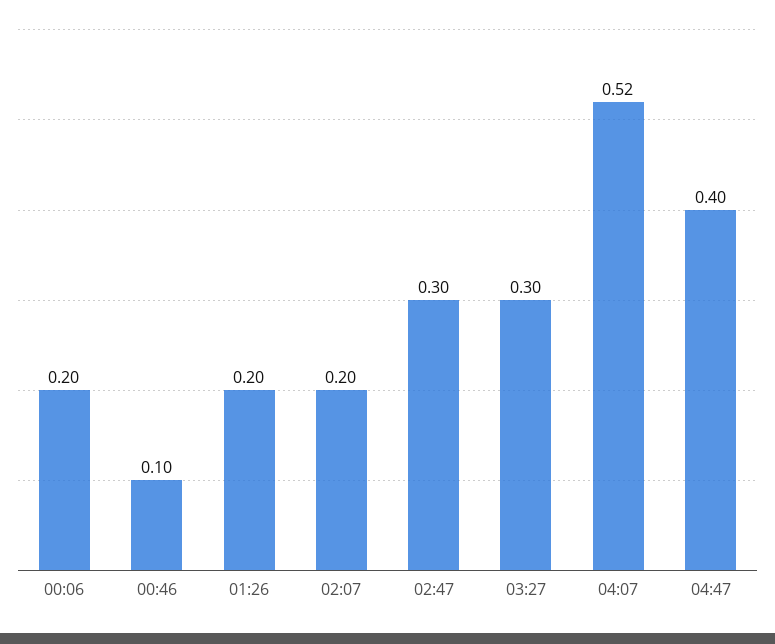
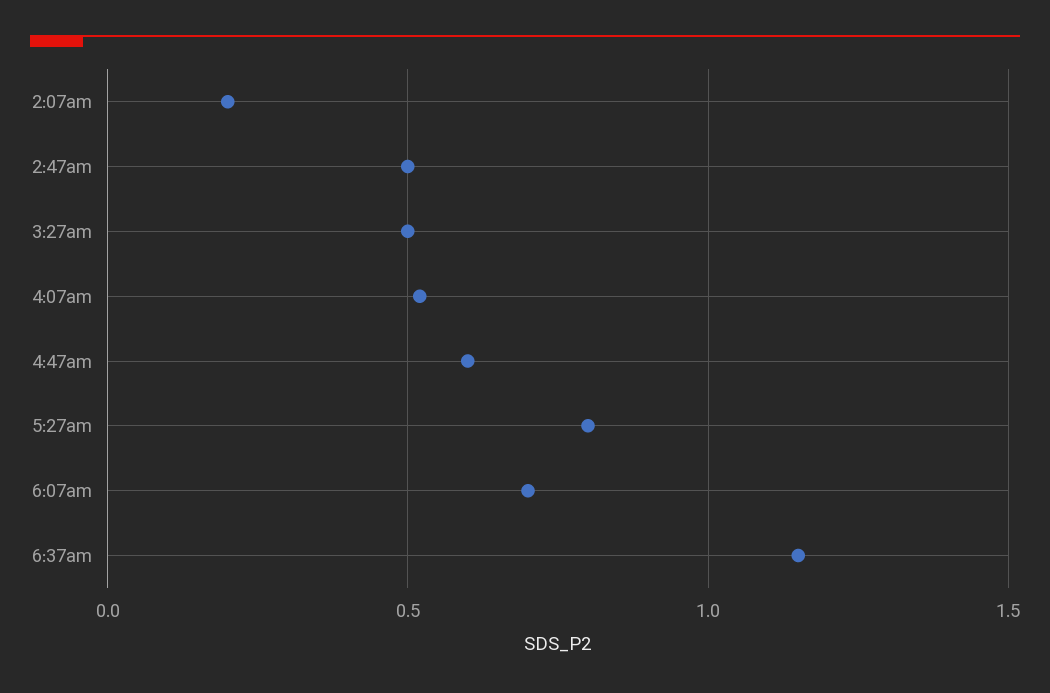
00:06: 0.2 -> none
00:46: 0.1 -> none
01:26: 0.2 -> none
02:47: 0.3 -> 0.5
03:27: 0.3 -> 0.5
04:47: 0.4 -> 0.6
5:27am: none -> 0.8
6:07am: none -> 0.7
6:37am: none -> 1.15

